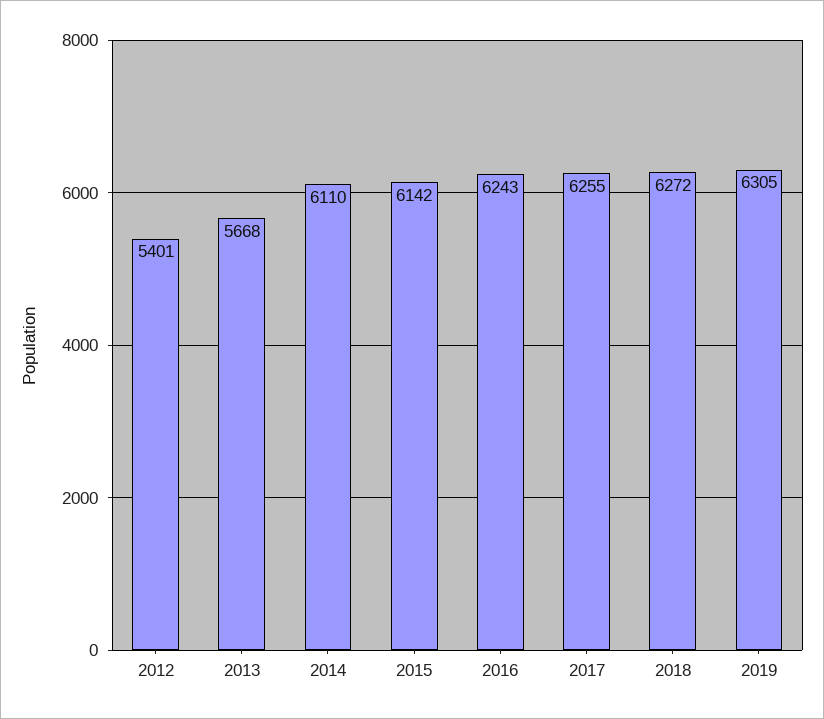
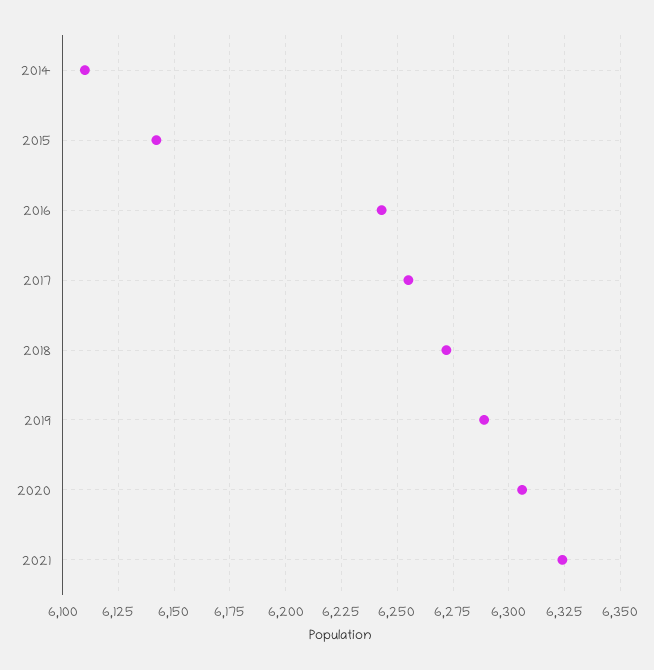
2012: 5401 -> none
2013: 5668 -> none
2019: 6305 -> 6290
2020: none -> 6305
2021: none -> 6325

